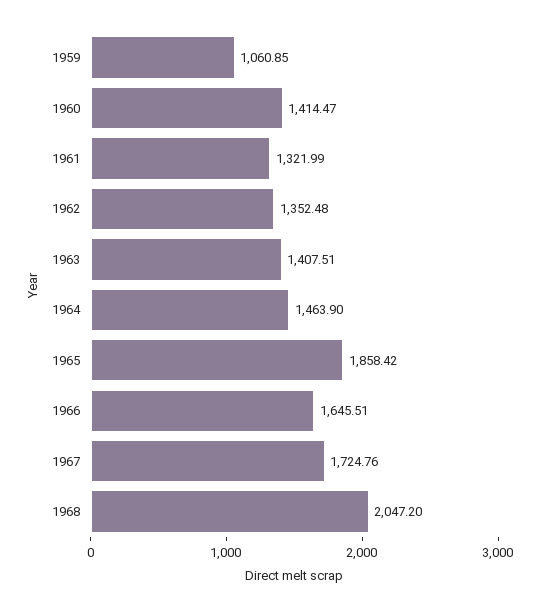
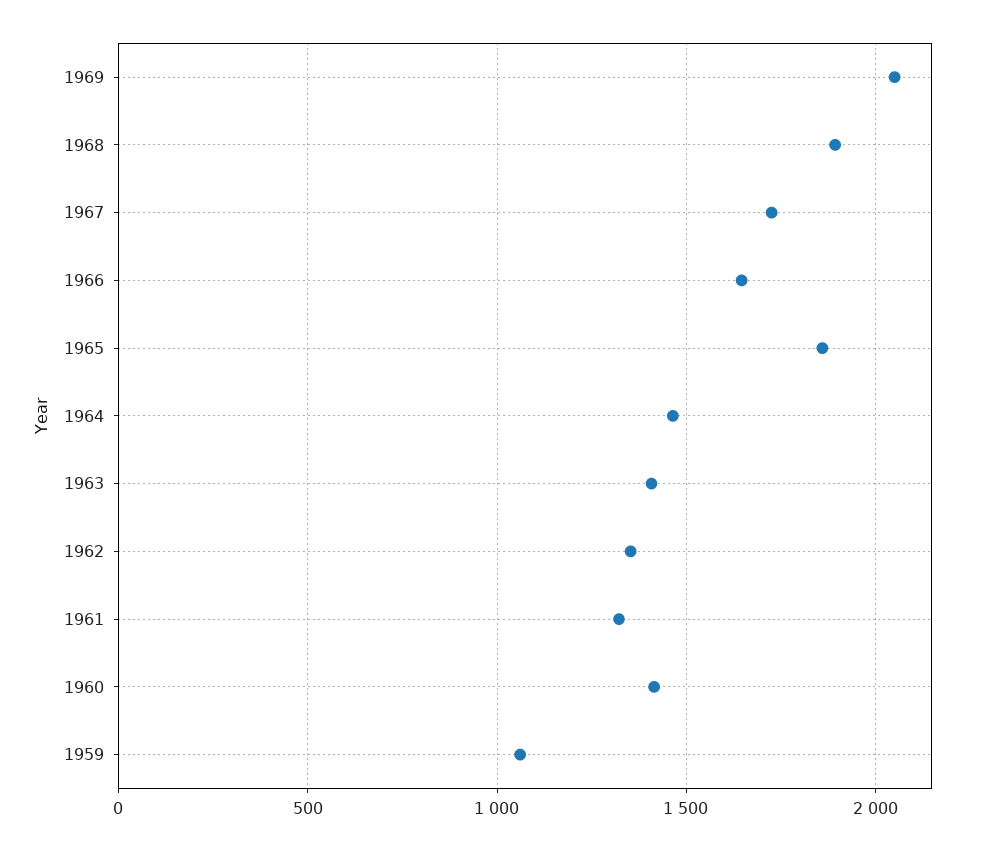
1968: 2047.2 -> 1900
1969: none -> 2050

